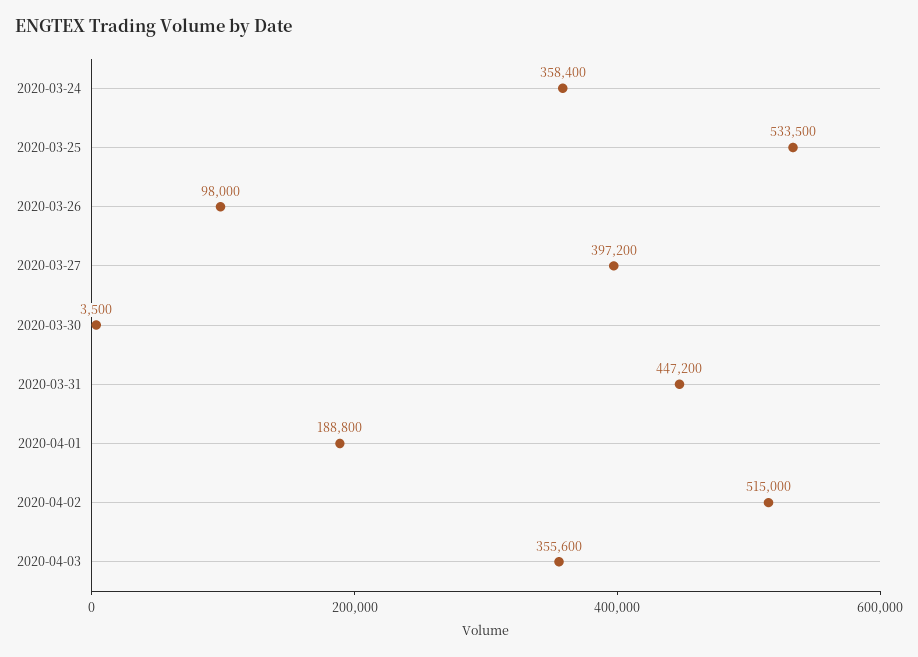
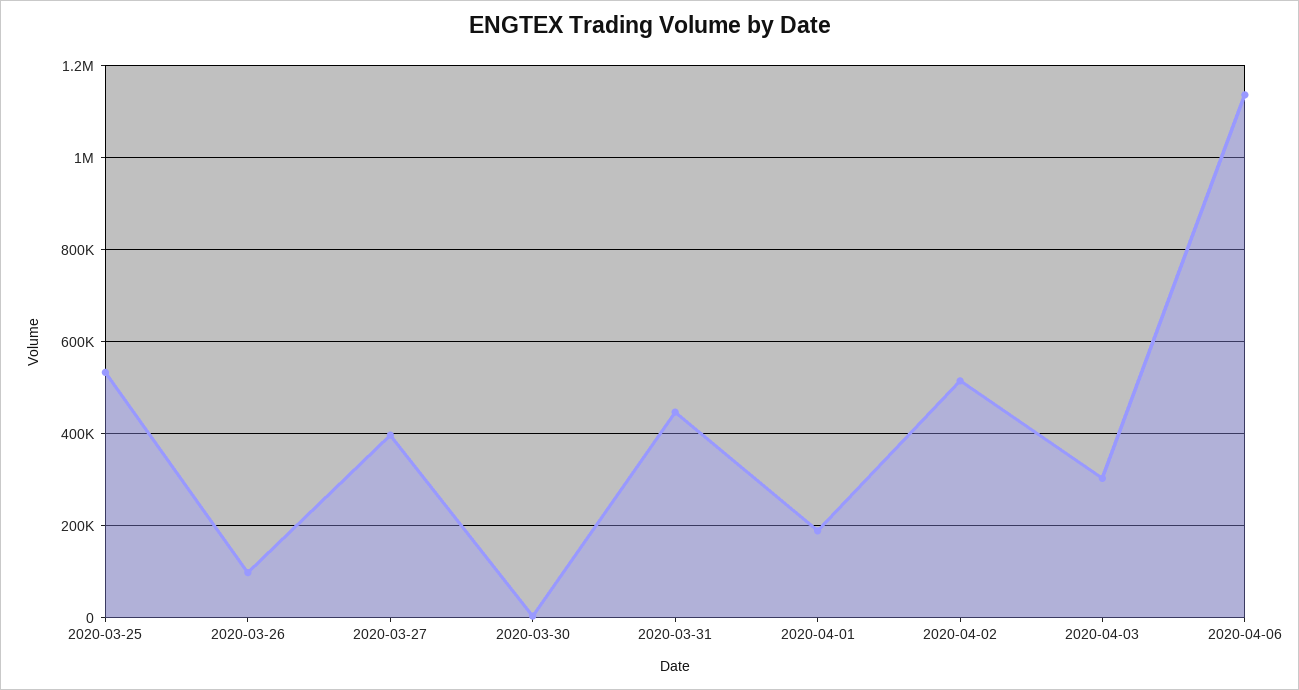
2020-03-24: 358400 -> none
2020-04-03: 355600 -> 300000
2020-04-06: none -> 1140000

